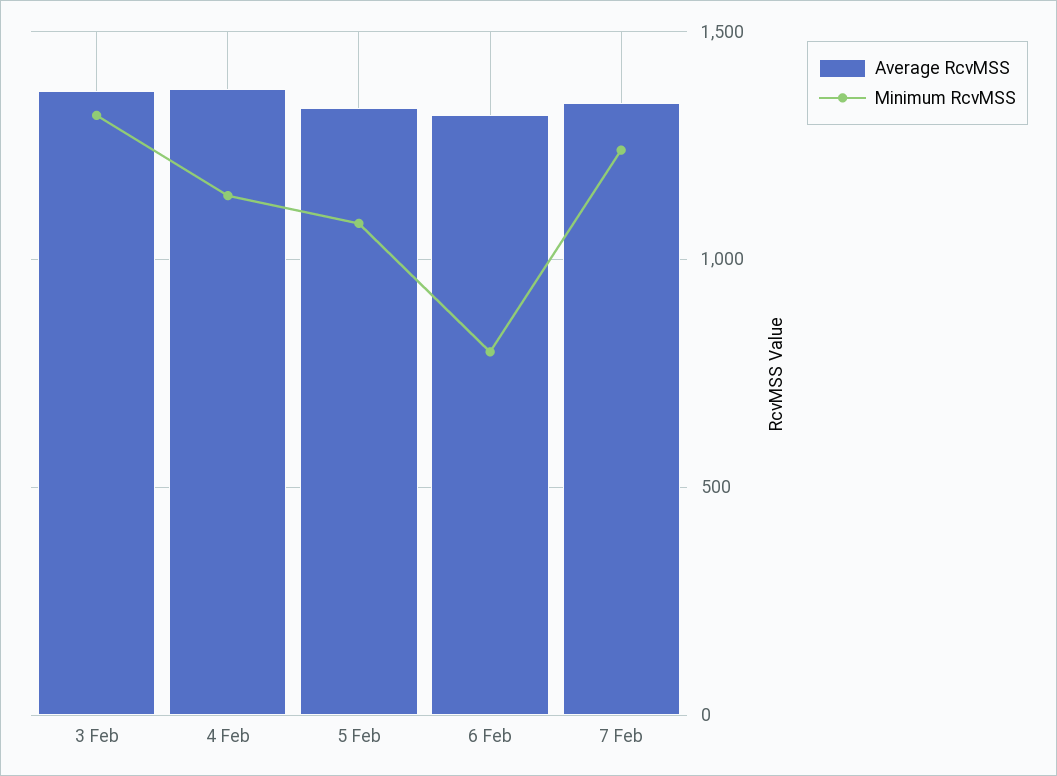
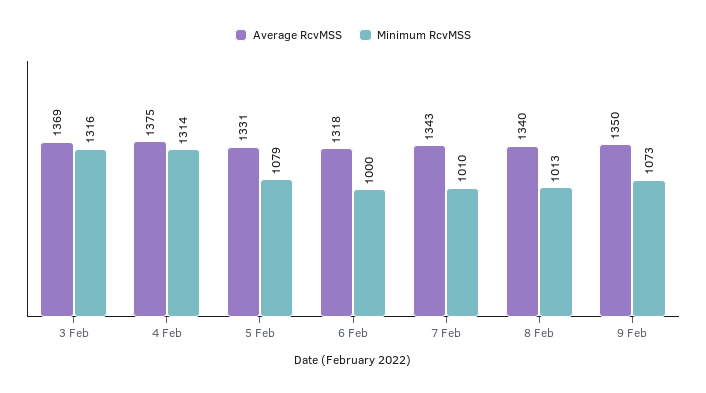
Minimum RcvMSS, 4 Feb: 1150 -> 1314
Minimum RcvMSS, 6 Feb: 800 -> 1000
Minimum RcvMSS, 7 Feb: 1250 -> 1010
Average RcvMSS, 8 Feb: none -> 1340
Minimum RcvMSS, 8 Feb: none -> 1013
Average RcvMSS, 9 Feb: none -> 1350
Minimum RcvMSS, 9 Feb: none -> 1073

